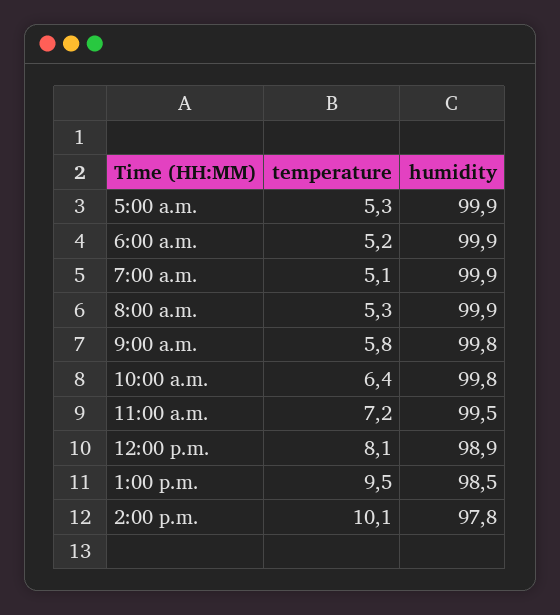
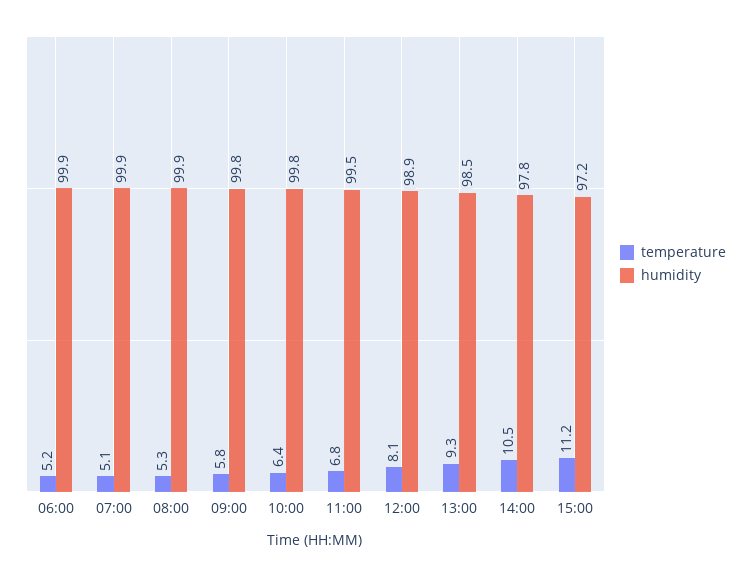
temperature, 5:00 a.m.: 5.3 -> none
humidity, 5:00 a.m.: 99.9 -> none
temperature, 11:00 a.m.: 7.2 -> 6.8
temperature, 1:00 p.m.: 9.5 -> 9.3
temperature, 2:00 p.m.: 10.1 -> 10.5
temperature, 15:00: none -> 11.2
humidity, 15:00: none -> 97.2

